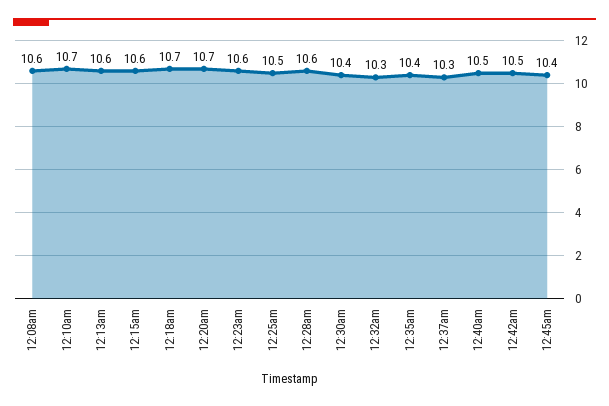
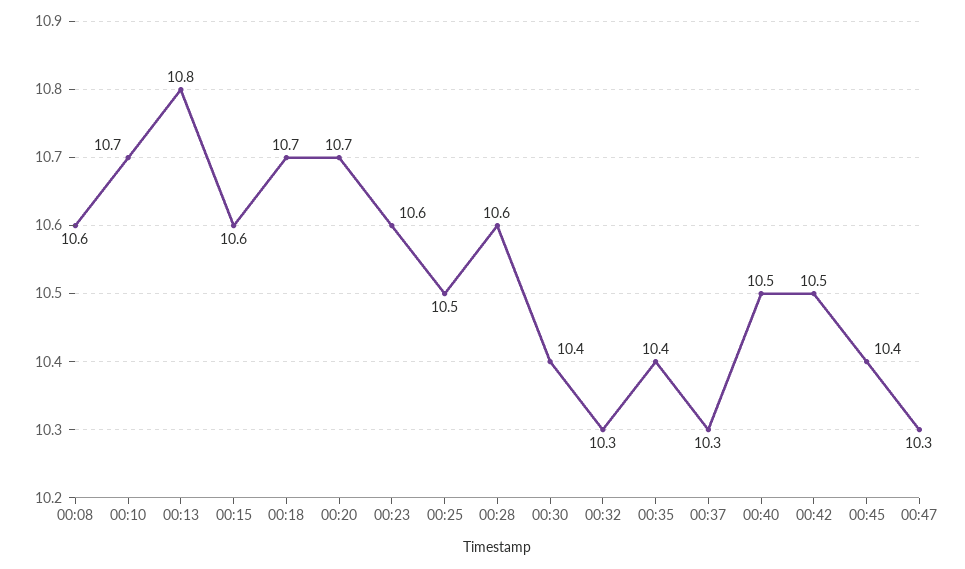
12:13am: 10.6 -> 10.8
00:47: none -> 10.3

